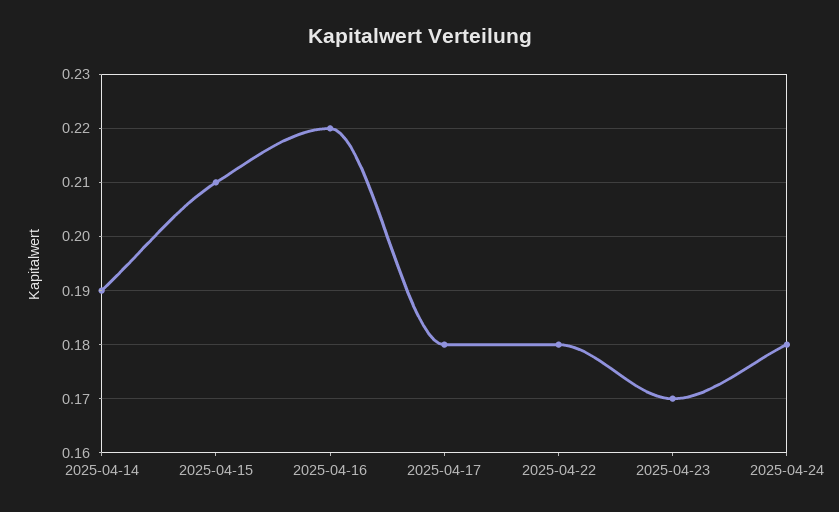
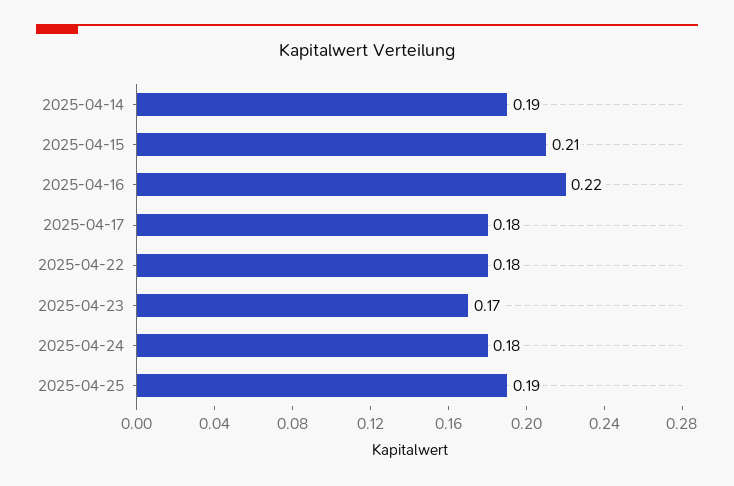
2025-04-25: none -> 0.19

